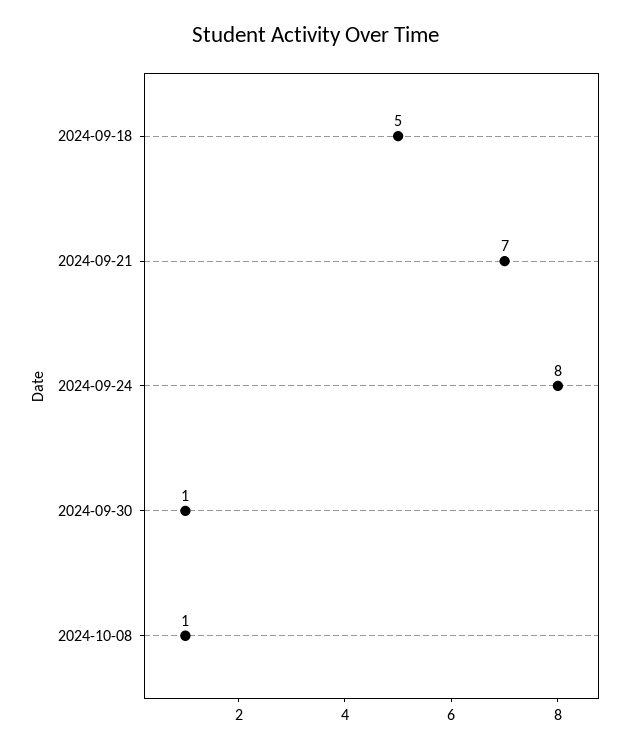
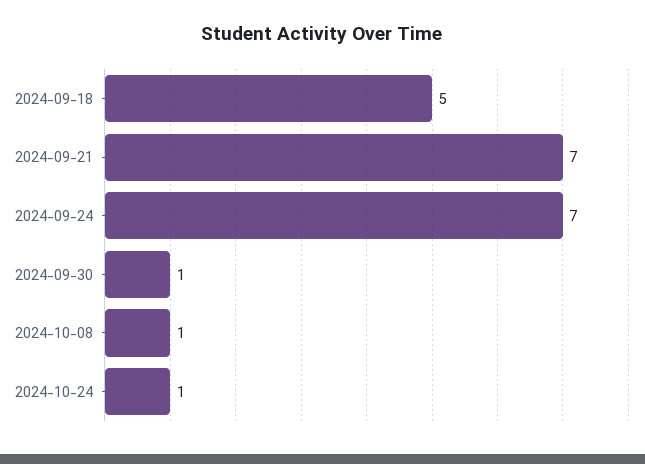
2024-09-24: 8 -> 7
2024-10-24: none -> 1

